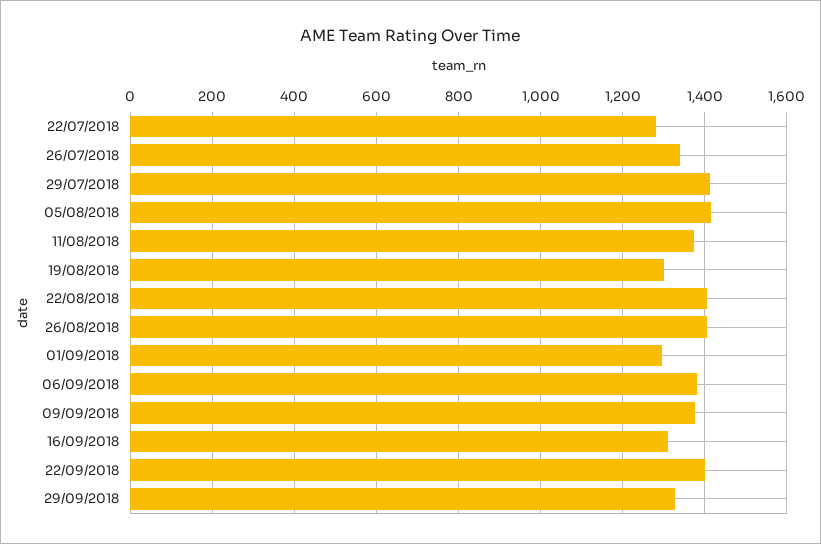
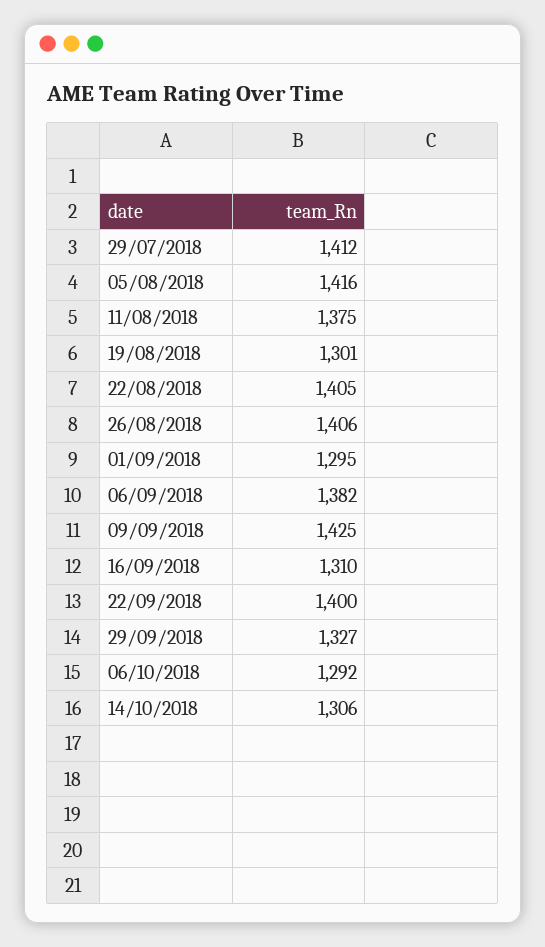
22/07/2018: 1280 -> none
26/07/2018: 1340 -> none
09/09/2018: 1380 -> 1425
06/10/2018: none -> 1292
14/10/2018: none -> 1306

